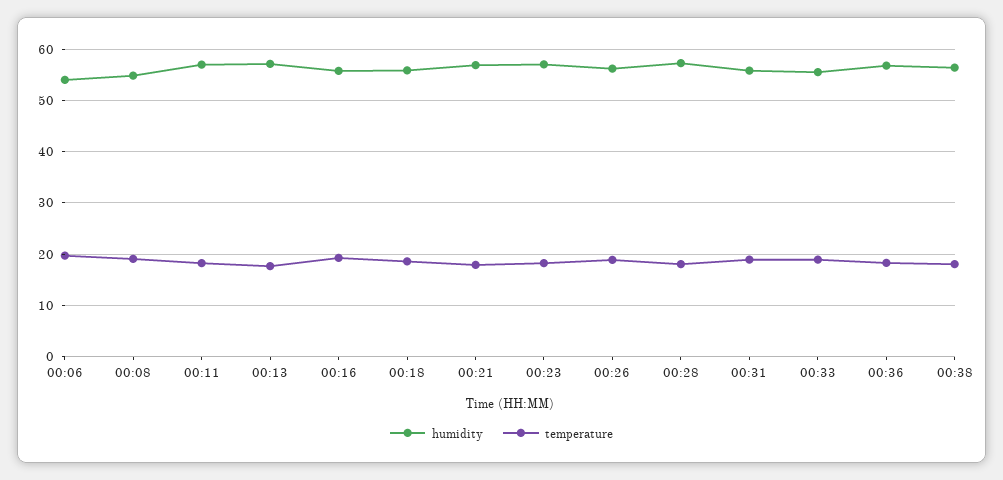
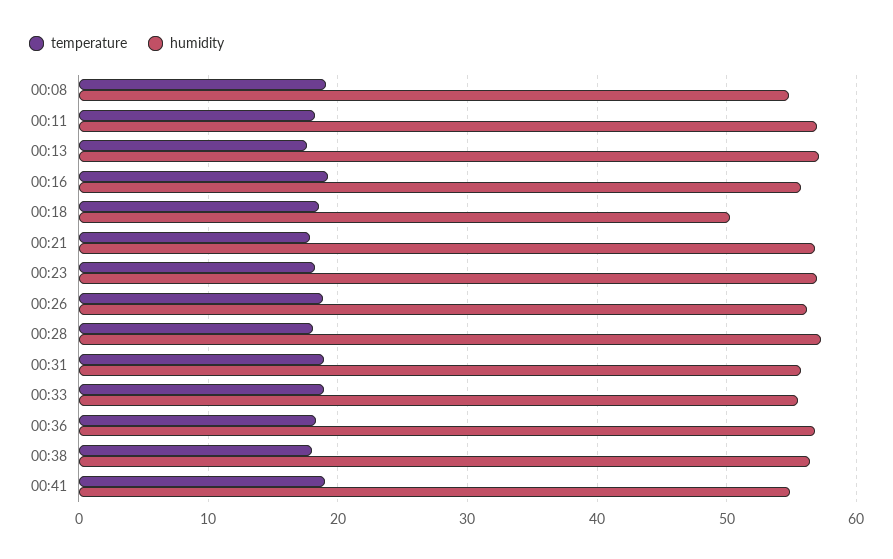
humidity, 00:06: 54 -> none
temperature, 00:06: 20 -> none
humidity, 00:18: 56 -> 50
temperature, 00:41: none -> 19
humidity, 00:41: none -> 55

